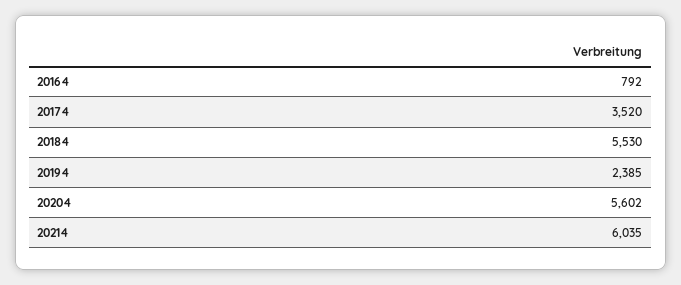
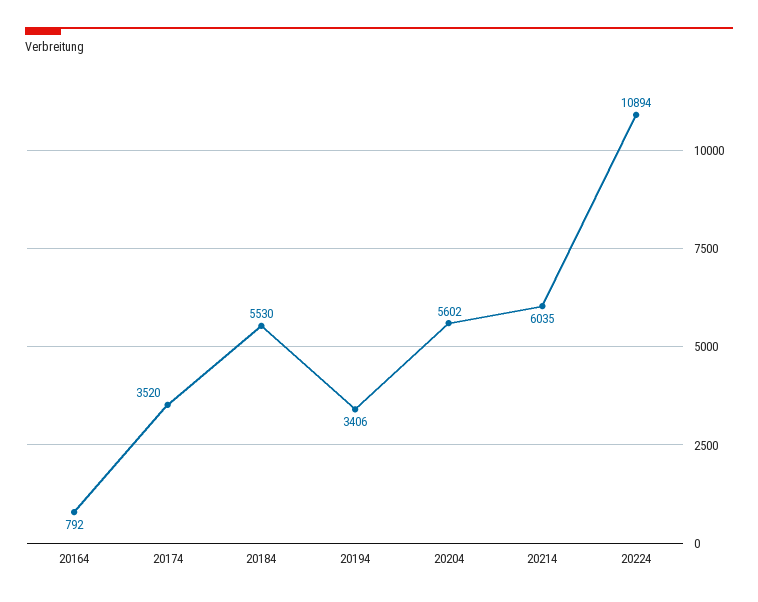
20194: 2385 -> 3406
20224: none -> 10894

